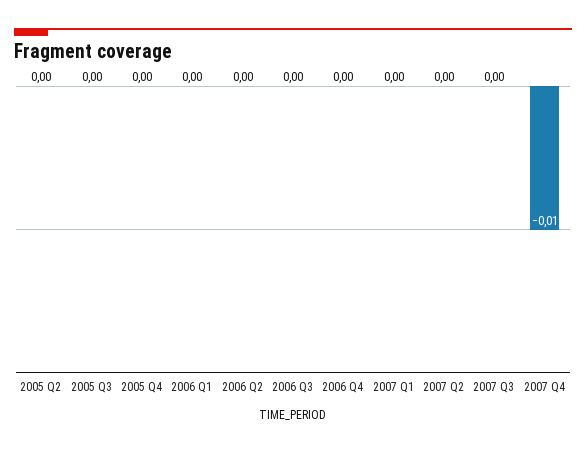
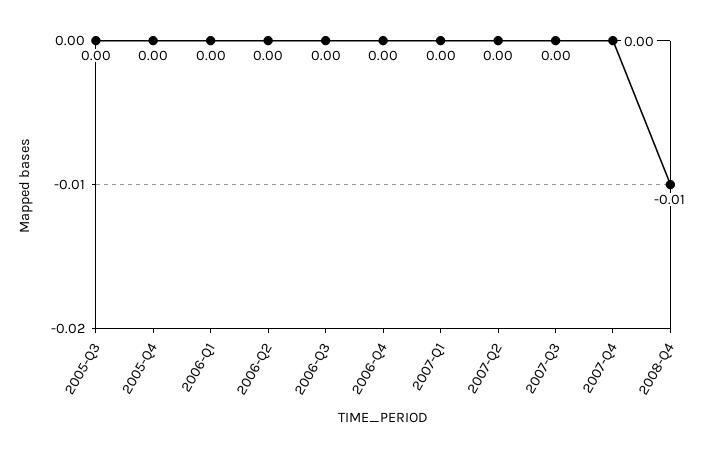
2005 Q2: 0 -> none
2007 Q4: -0.01 -> 0
2008-Q4: none -> -0.01

